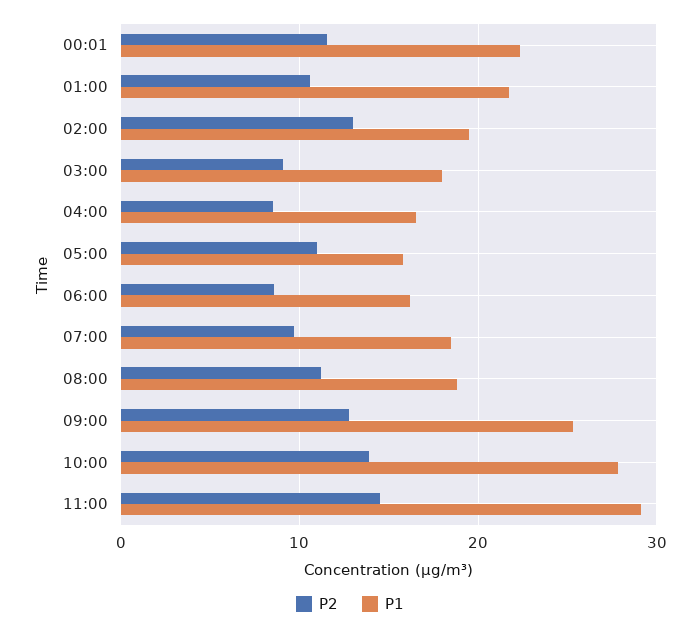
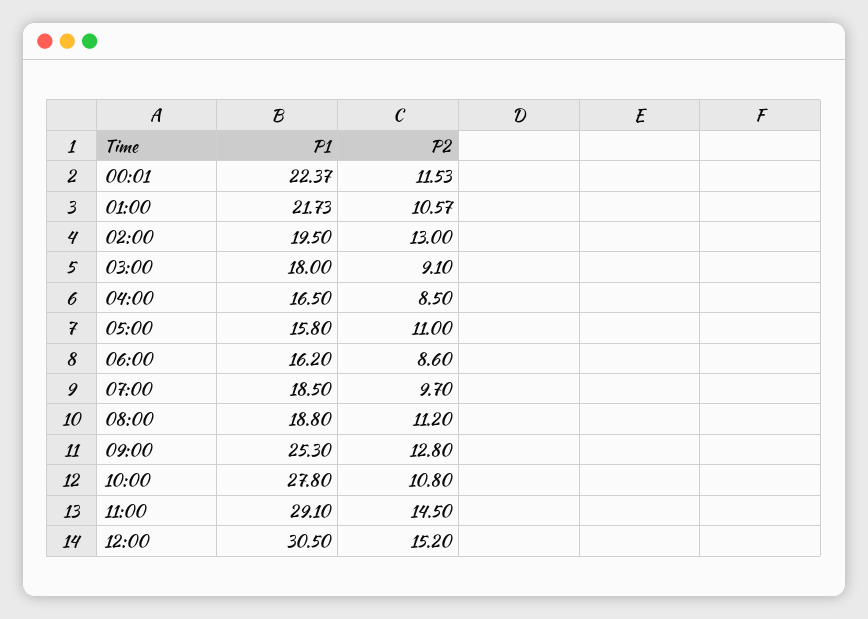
P2, 10:00: 14 -> 10.8
P1, 12:00: none -> 30.5
P2, 12:00: none -> 15.2

